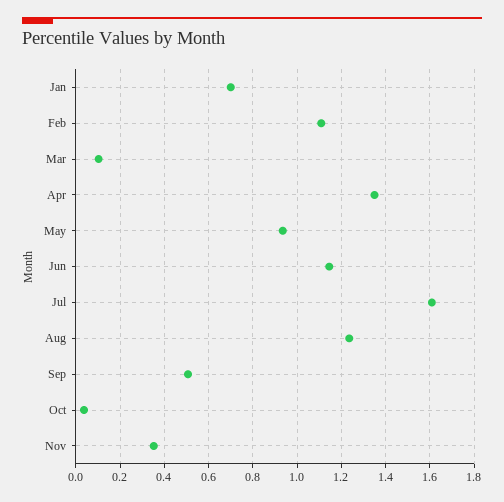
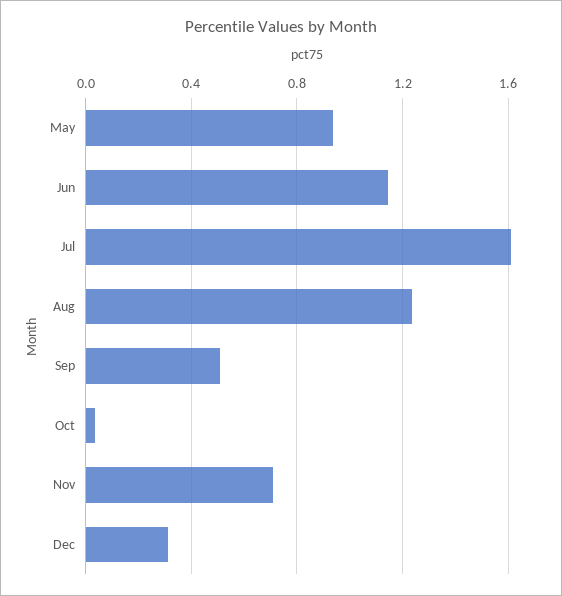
Jan: 0.7 -> none
Feb: 1.1 -> none
Mar: 0.1 -> none
Apr: 1.35 -> none
Nov: 0.35 -> 0.7
Dec: none -> 0.3

